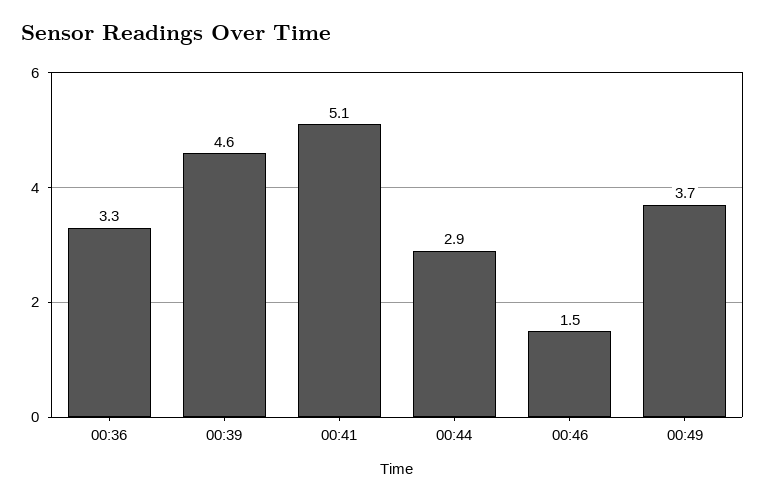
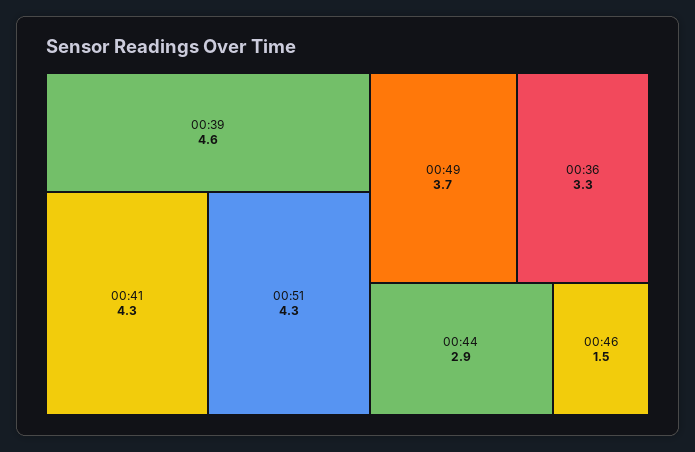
00:41: 5.1 -> 4.3
00:51: none -> 4.3

